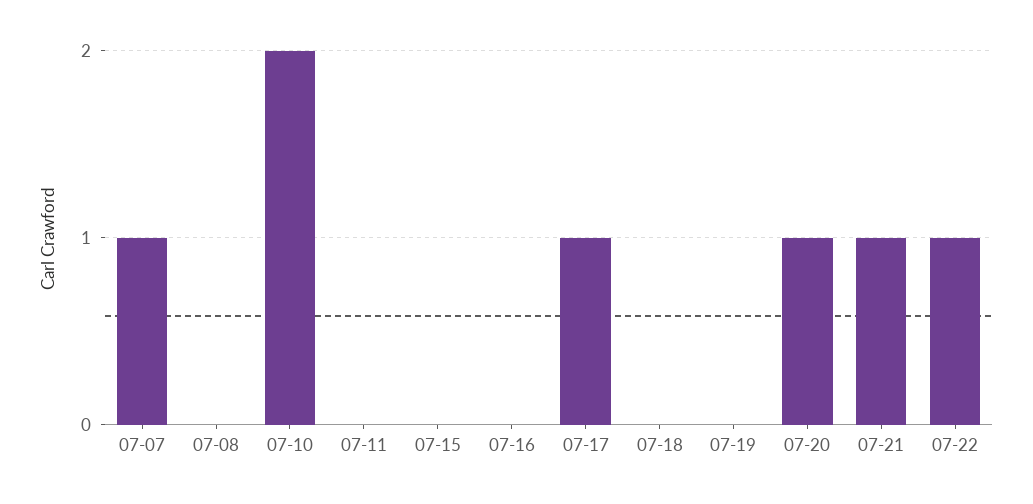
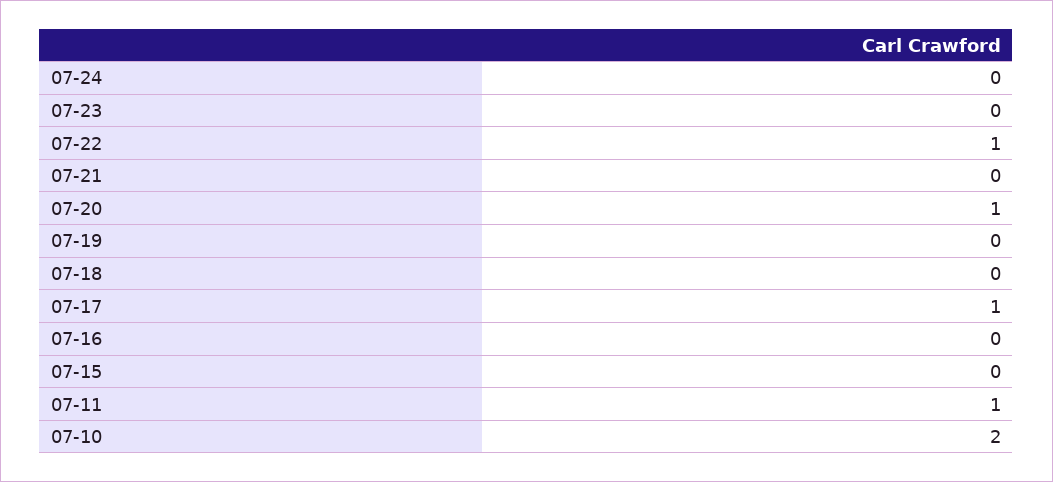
07-07: 1 -> none
07-08: 0 -> none
07-11: 0 -> 1
07-21: 1 -> 0
07-24: none -> 0
07-23: none -> 0

